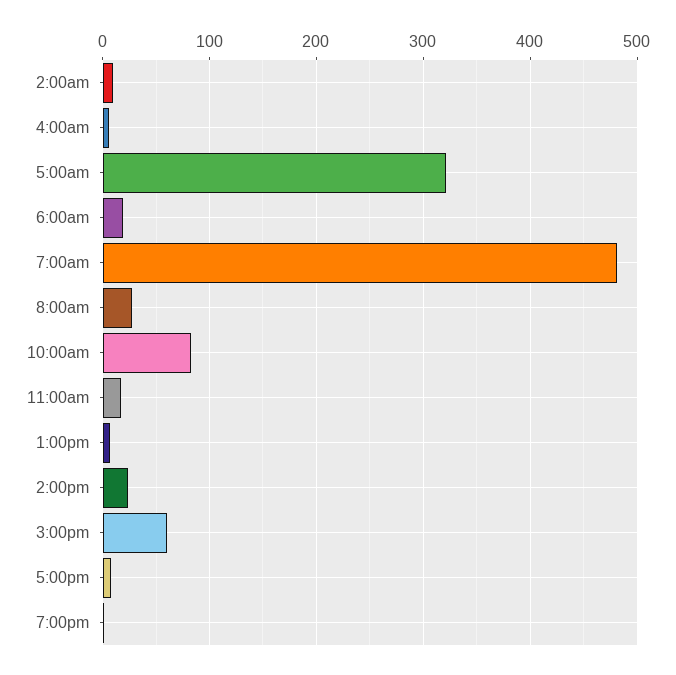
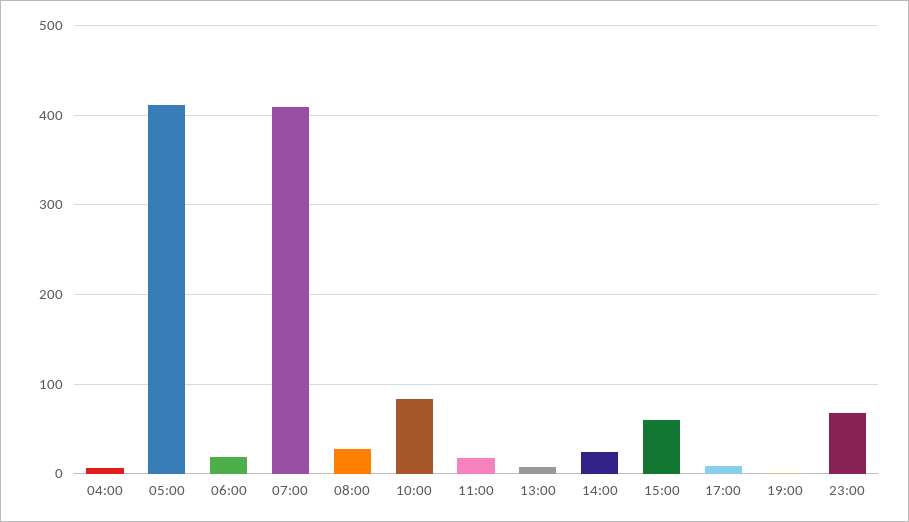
2:00am: 10 -> none
5:00am: 320 -> 410
7:00am: 480 -> 410
23:00: none -> 70

